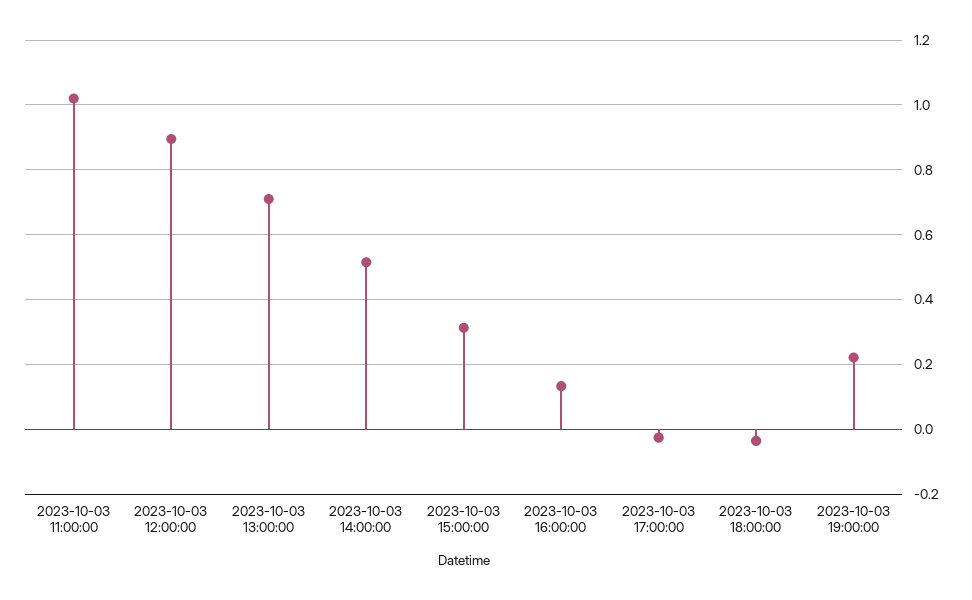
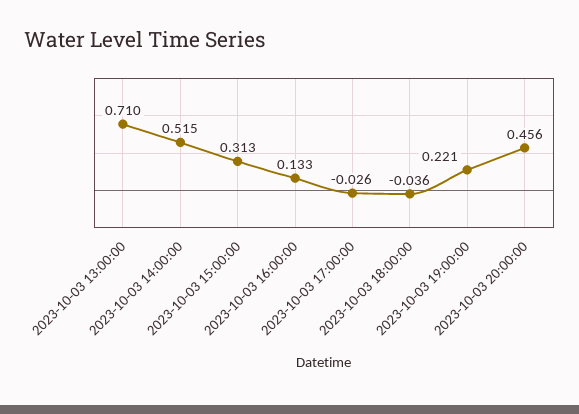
2023-10-03 11:00:00: 1.02 -> none
2023-10-03 12:00:00: 0.9 -> none
2023-10-03 20:00:00: none -> 0.456

